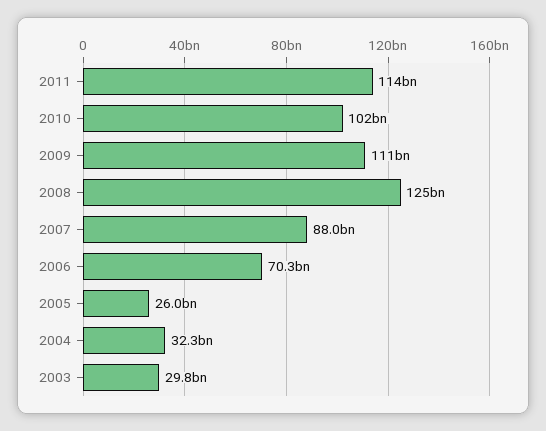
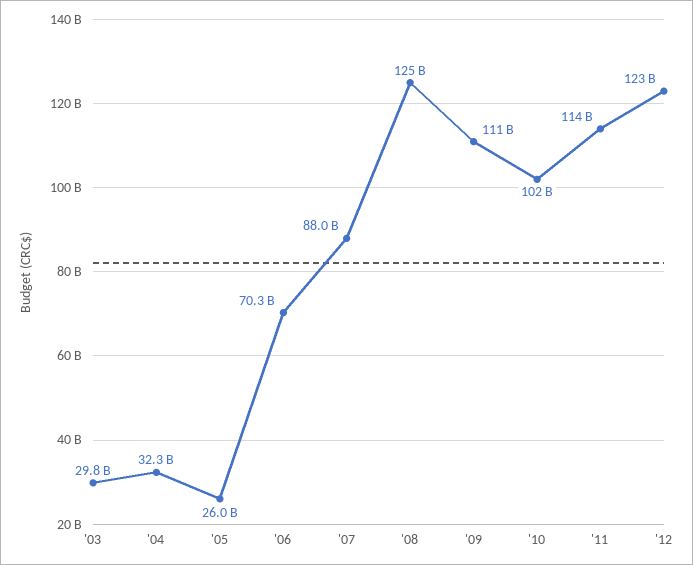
'12: none -> 123000000000

